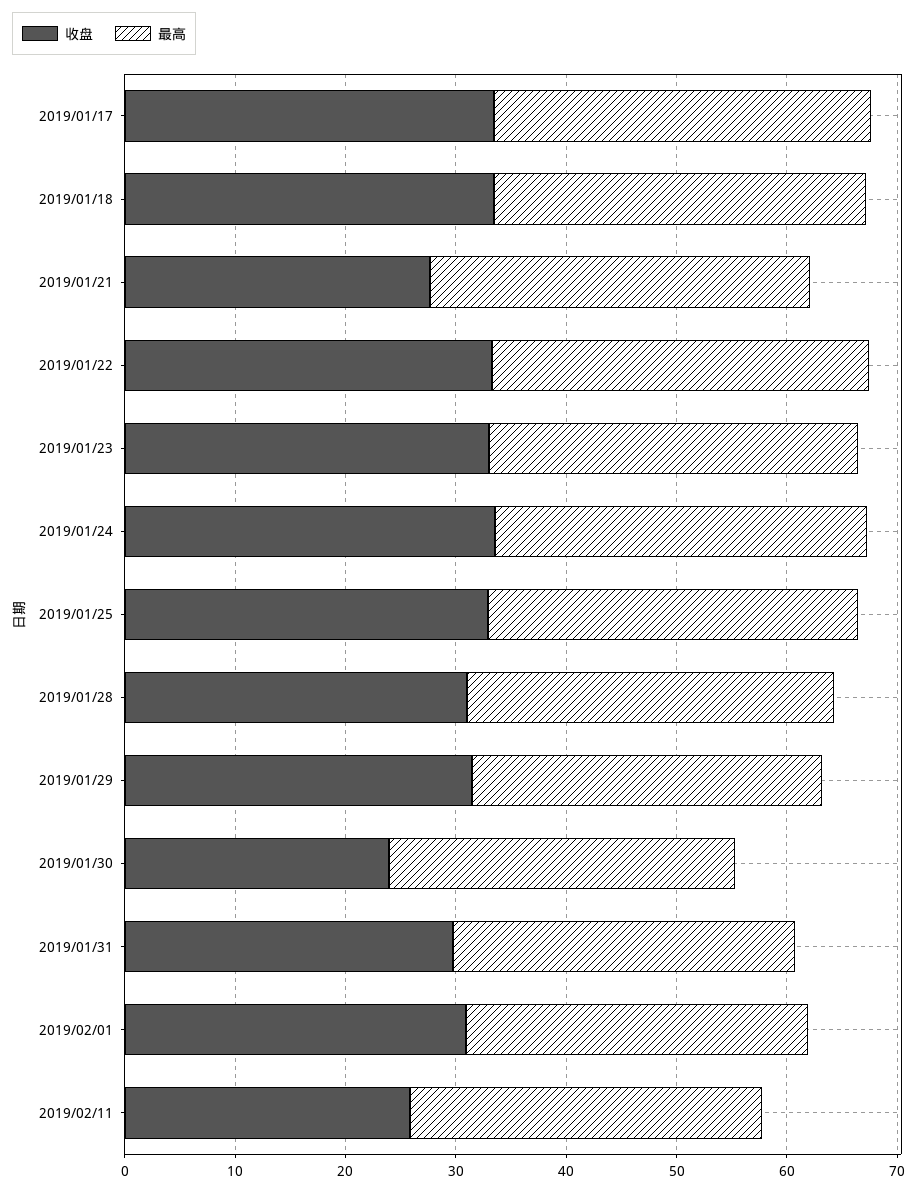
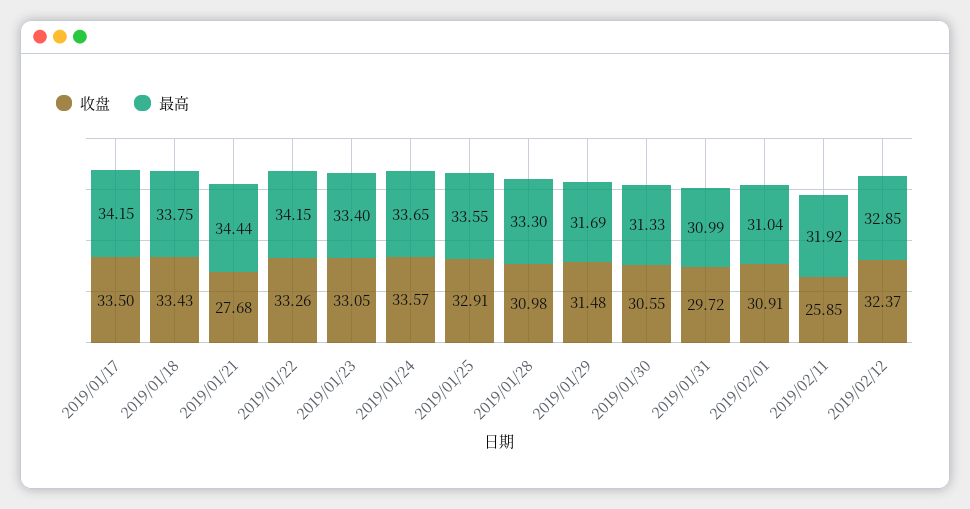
收盘, 2019/01/30: 24 -> 30.55
收盘, 2019/02/12: none -> 32.37
最高, 2019/02/12: none -> 32.85

